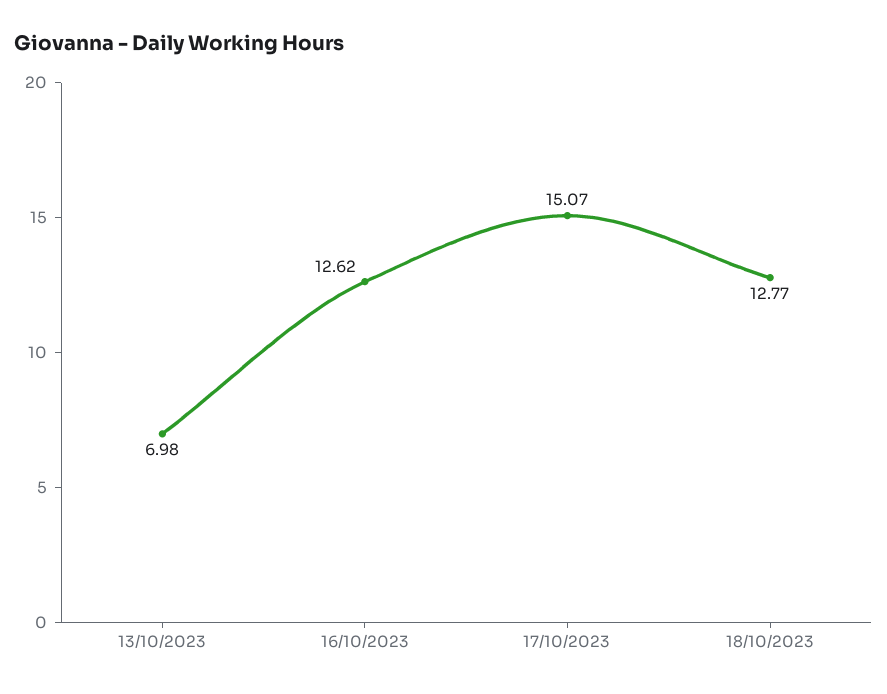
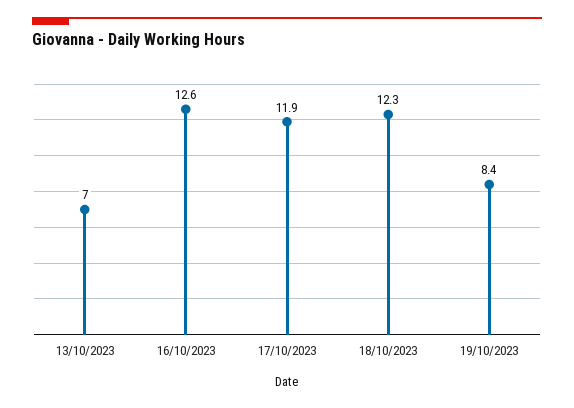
17/10/2023: 15.07 -> 11.9
18/10/2023: 12.77 -> 12.3
19/10/2023: none -> 8.4

